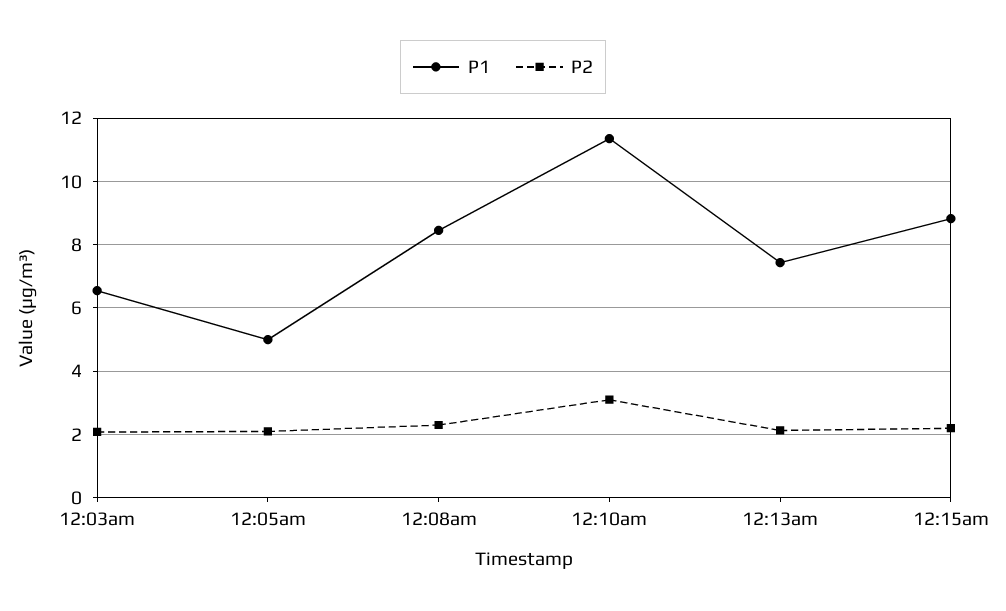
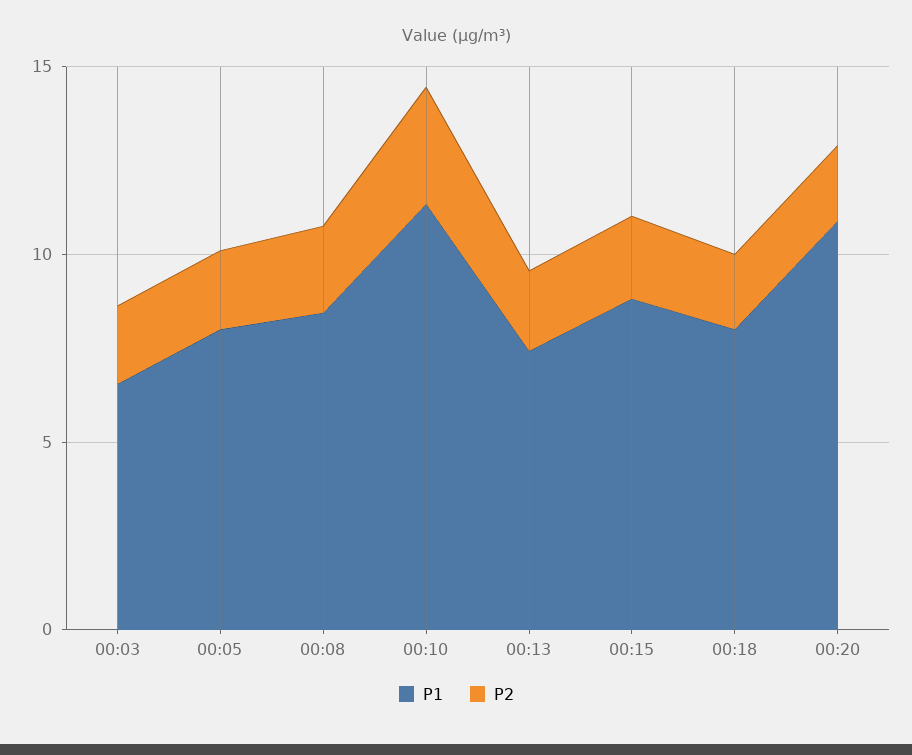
P1, 12:05am: 5 -> 8
P1, 00:18: none -> 8
P2, 00:18: none -> 2
P1, 00:20: none -> 11
P2, 00:20: none -> 2

